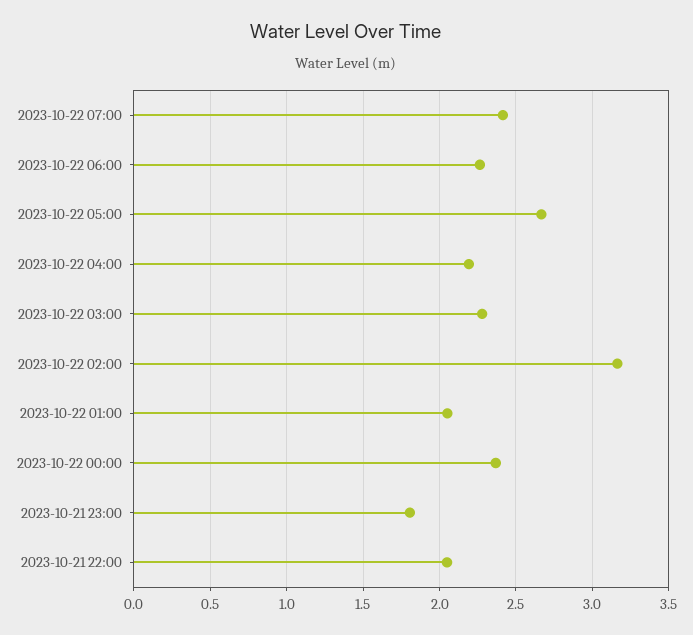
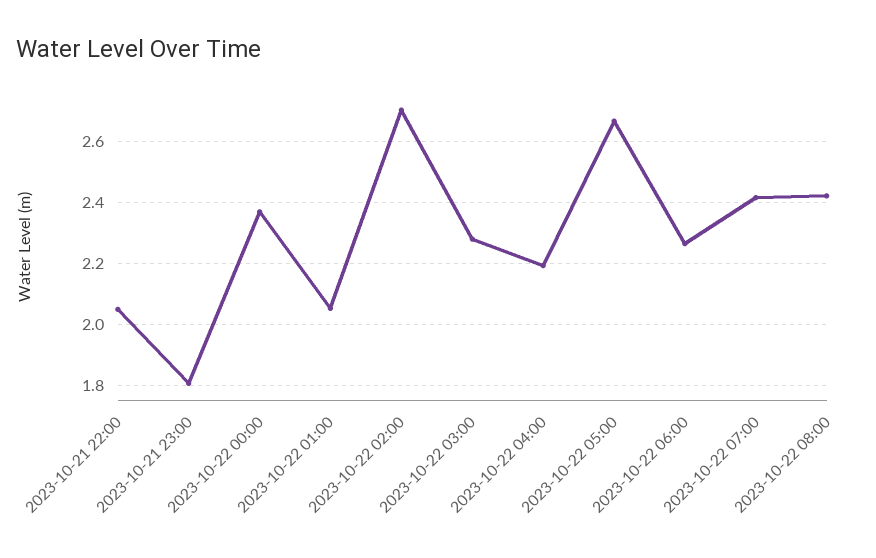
2023-10-22 02:00: 3.15 -> 2.7
2023-10-22 08:00: none -> 2.42

